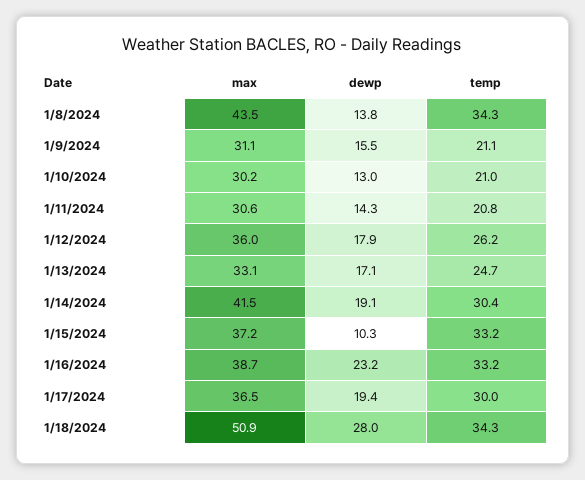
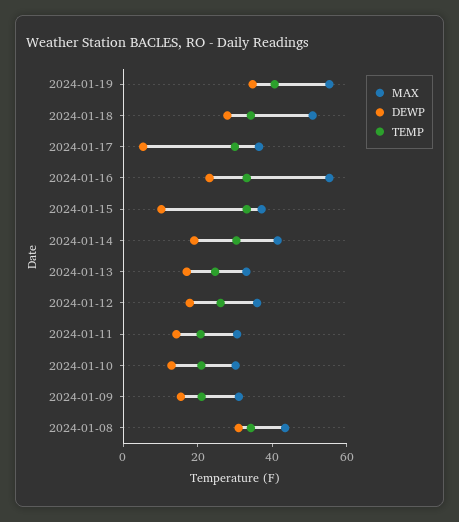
dewp, 1/8/2024: 13.8 -> 30
max, 1/16/2024: 38.7 -> 55
dewp, 1/17/2024: 19.4 -> 5
max, 2024-01-19: none -> 55
dewp, 2024-01-19: none -> 35
temp, 2024-01-19: none -> 40

